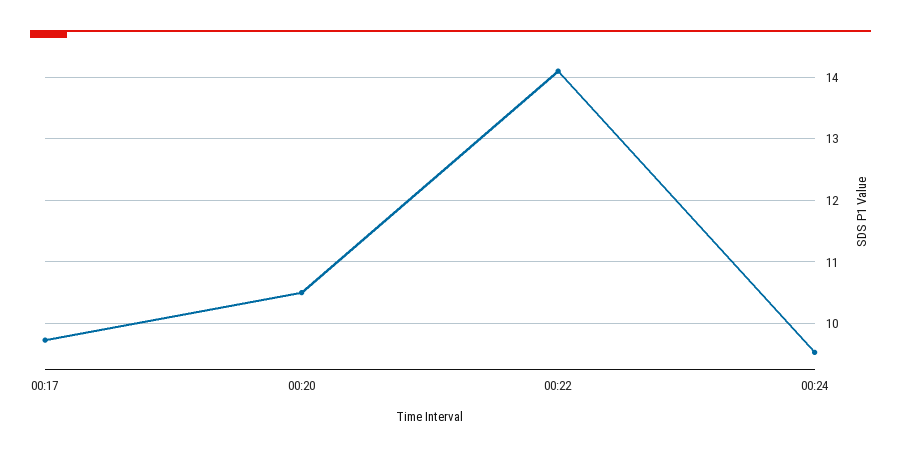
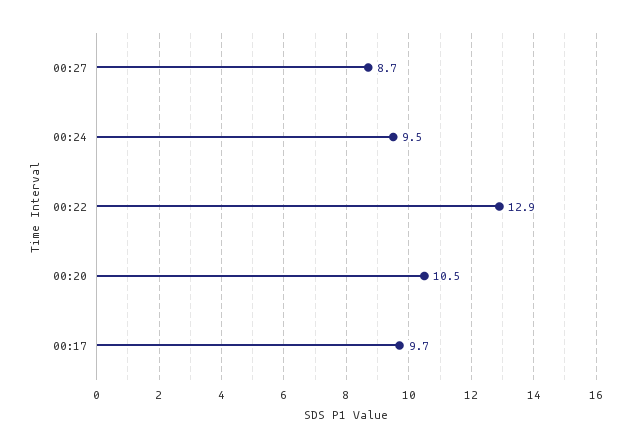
00:22: 14.1 -> 12.9
00:27: none -> 8.7

